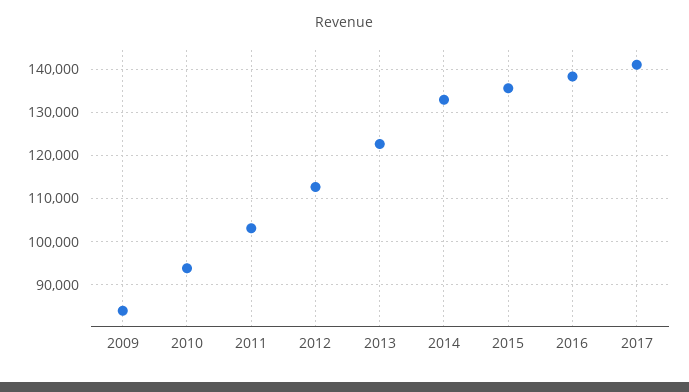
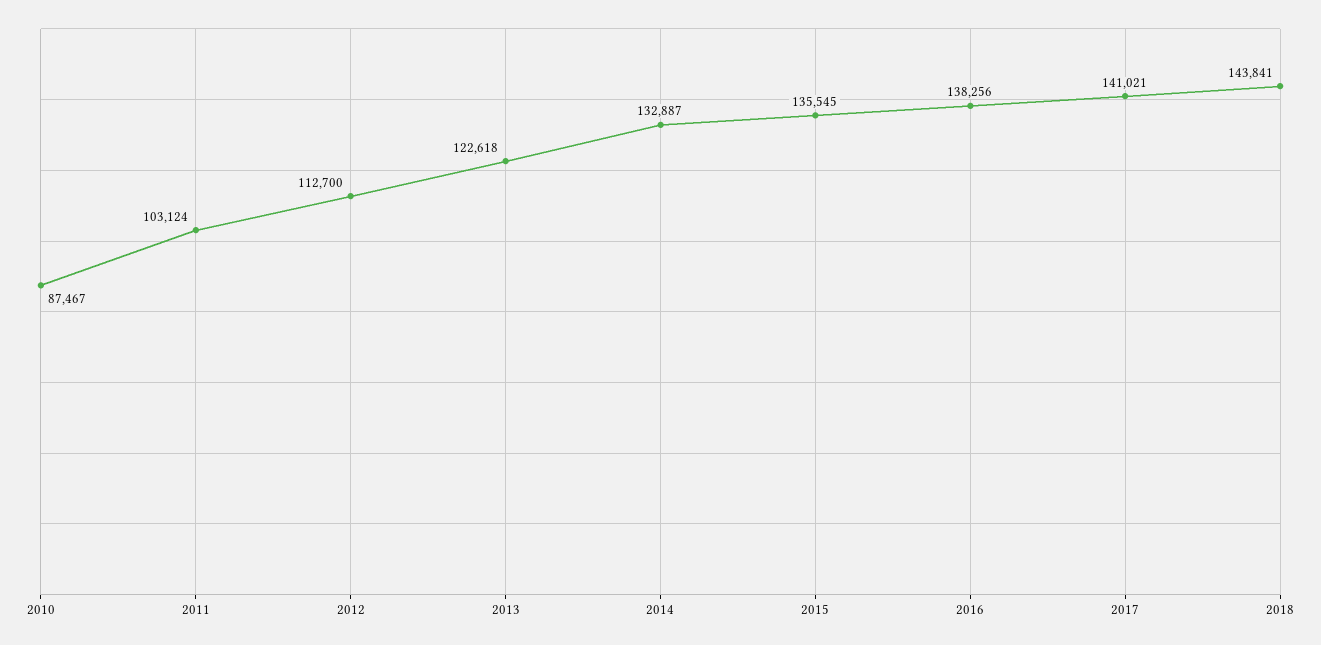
2009: 84000 -> none
2010: 94000 -> 87467
2018: none -> 143841

